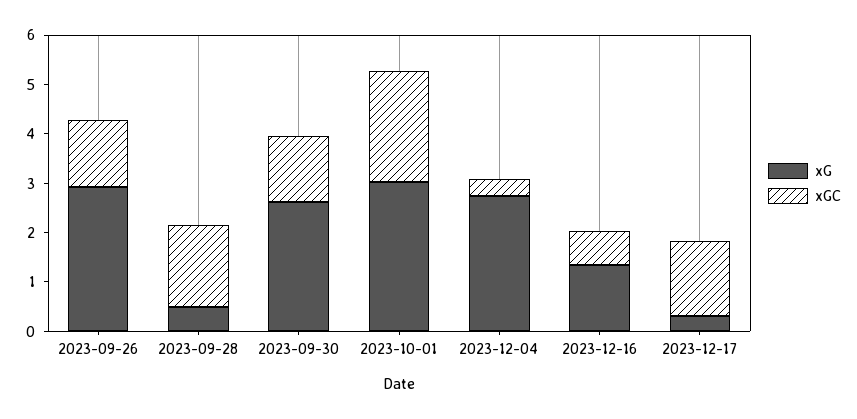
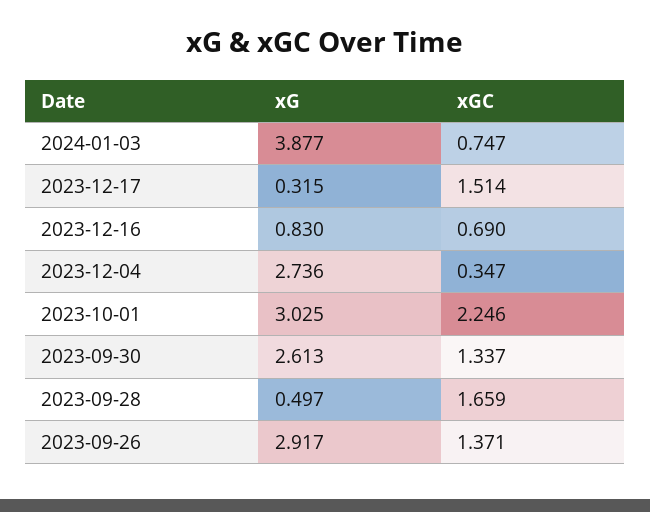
xG, 2023-12-16: 1.4 -> 0.83
xG, 2024-01-03: none -> 3.877
xGC, 2024-01-03: none -> 0.747

